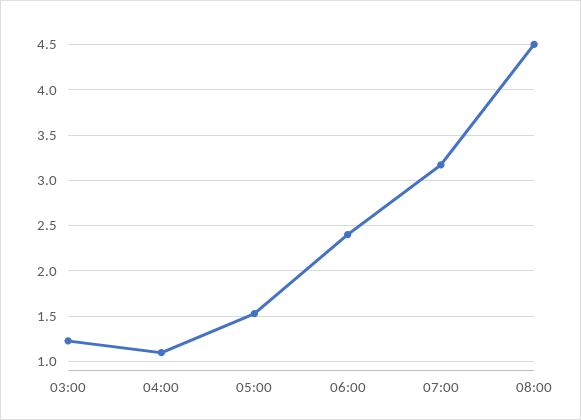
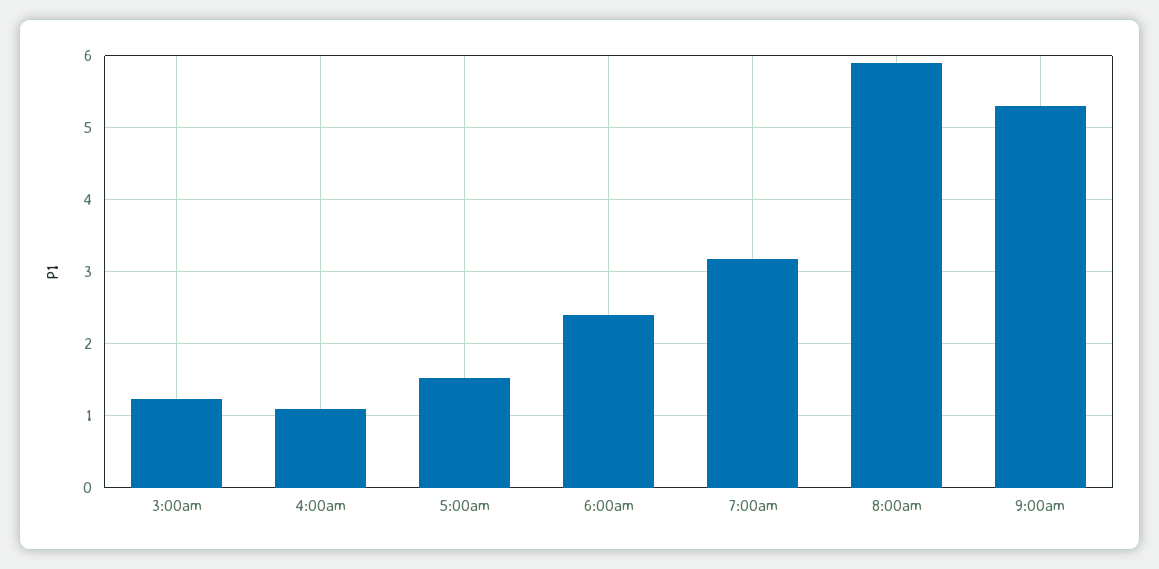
08:00: 4.5 -> 5.9
9:00am: none -> 5.3

